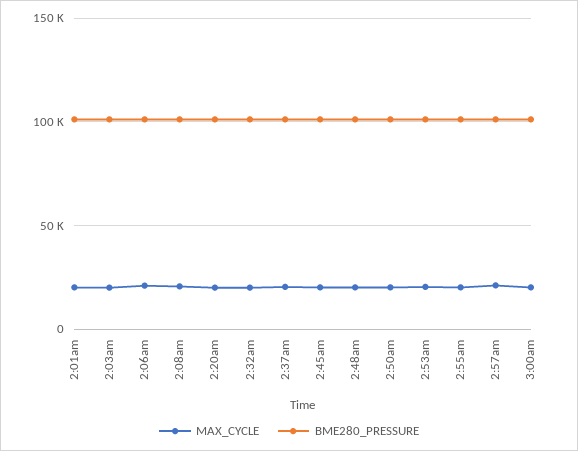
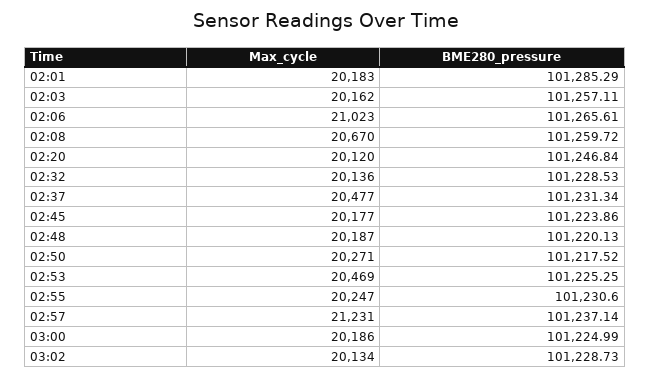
MAX_CYCLE, 03:02: none -> 20134
BME280_PRESSURE, 03:02: none -> 101228.73

